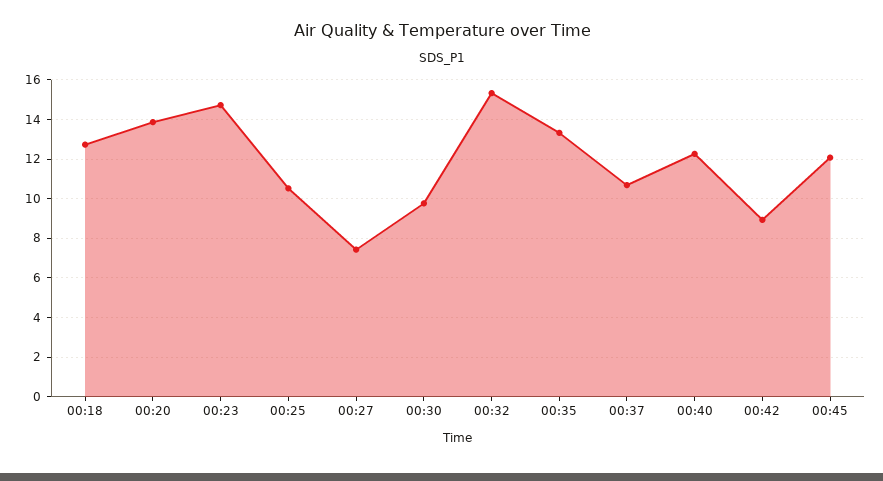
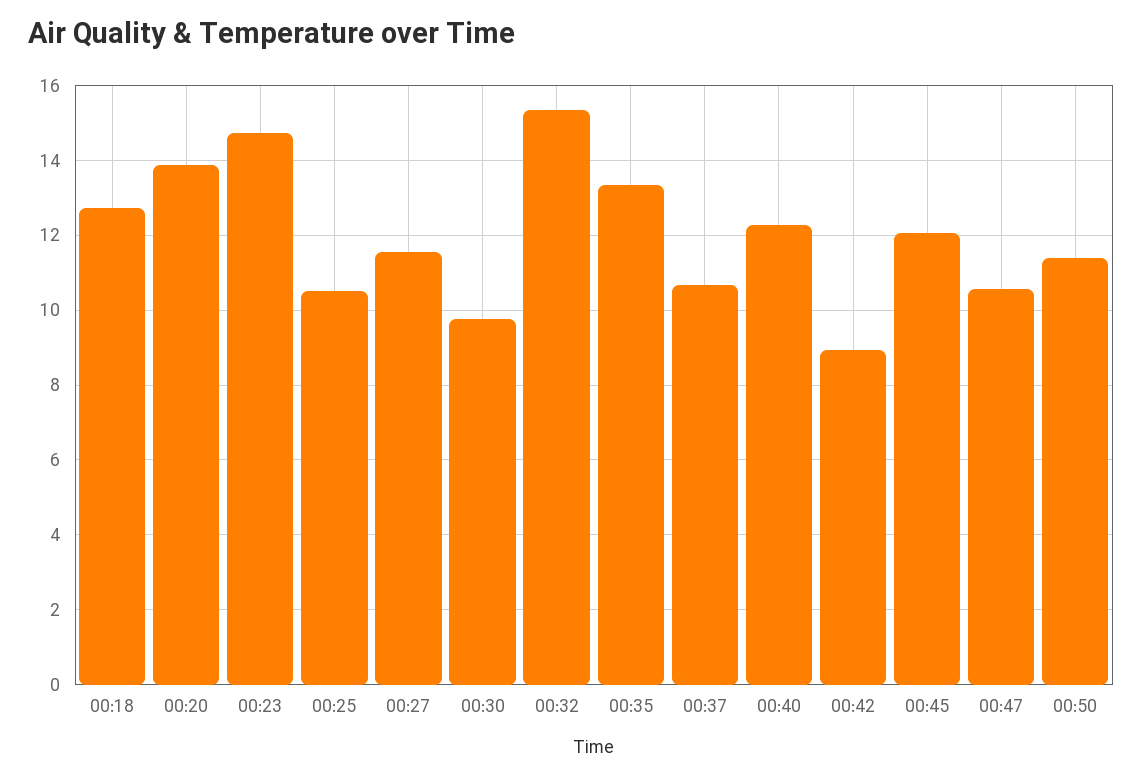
00:27: 7.5 -> 11.6
00:47: none -> 10.6
00:50: none -> 11.4

